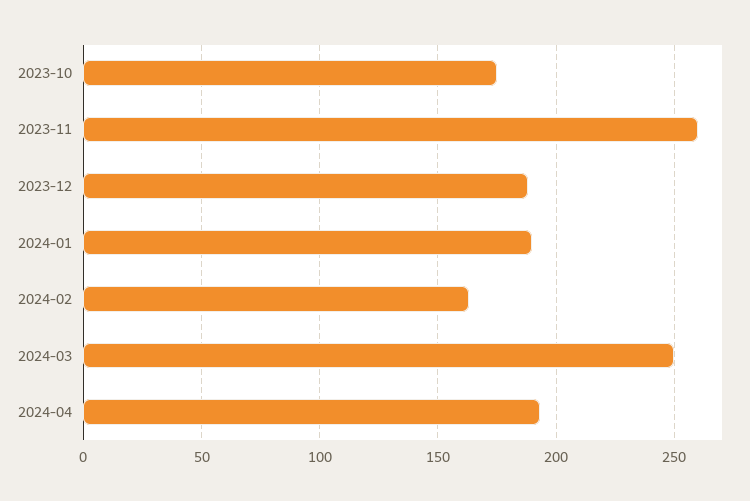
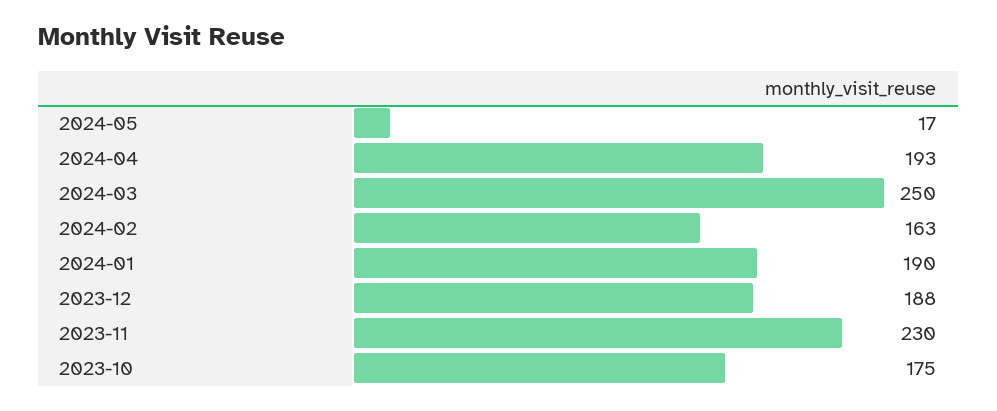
2023-11: 260 -> 230
2024-05: none -> 17

